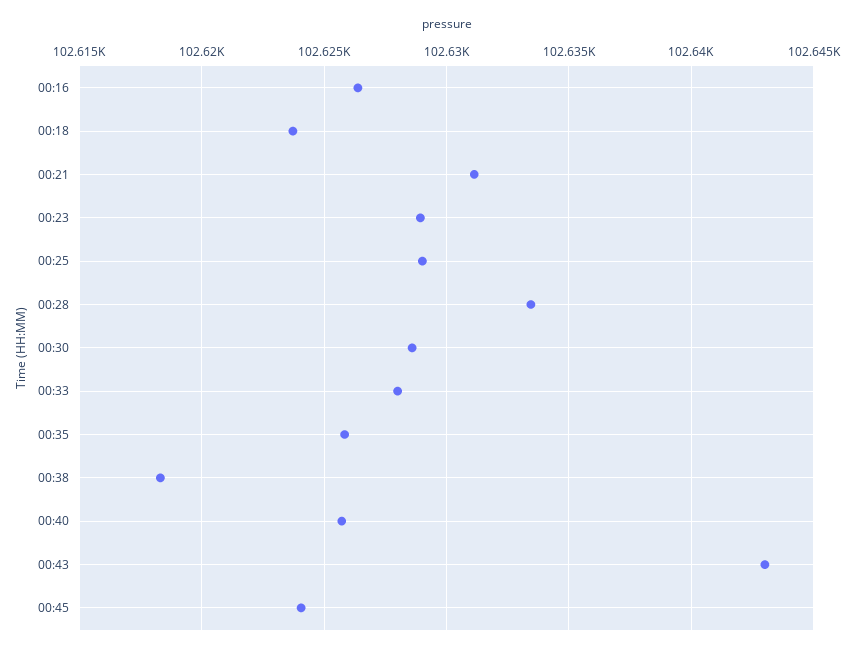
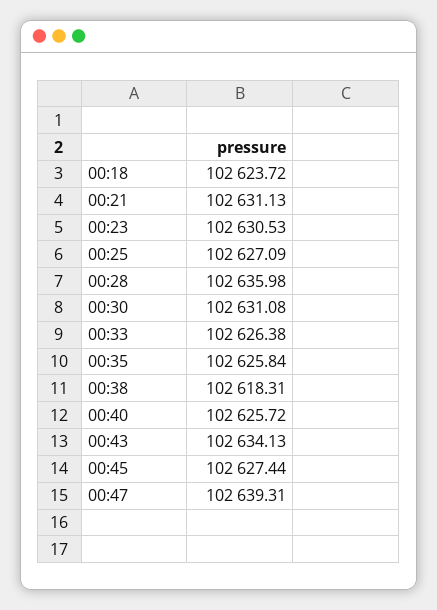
00:16: 102626.5 -> none
00:23: 102629 -> 102630.53
00:25: 102629 -> 102627.09
00:28: 102633.5 -> 102635.98
00:30: 102628.5 -> 102631.08
00:33: 102628 -> 102626.38
00:43: 102643 -> 102634.13
00:45: 102624 -> 102627.44
00:47: none -> 102639.31

